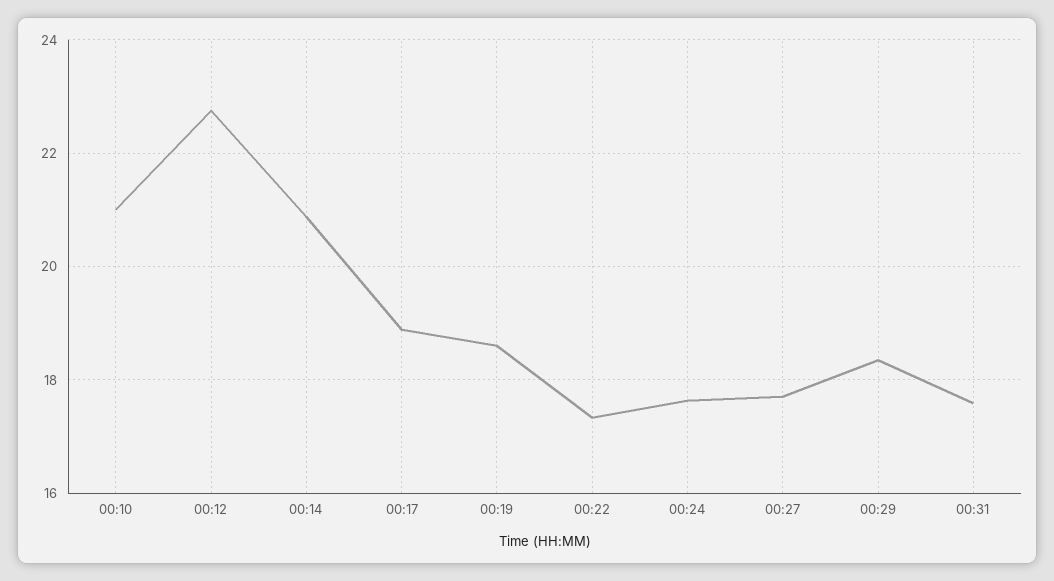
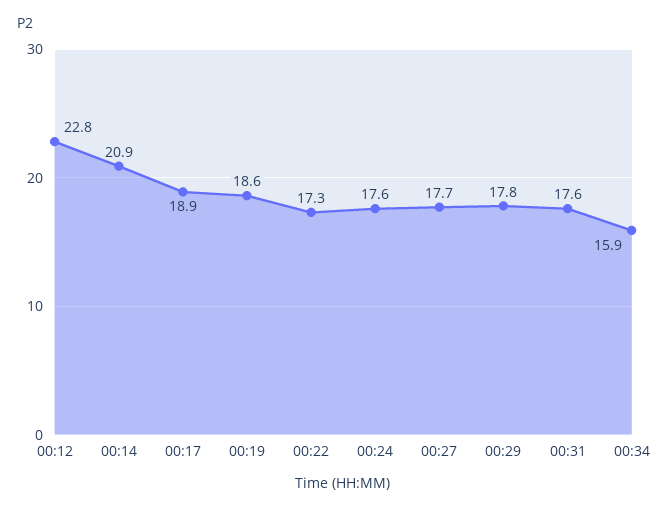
00:10: 21 -> none
00:29: 18.4 -> 17.8
00:34: none -> 15.9

